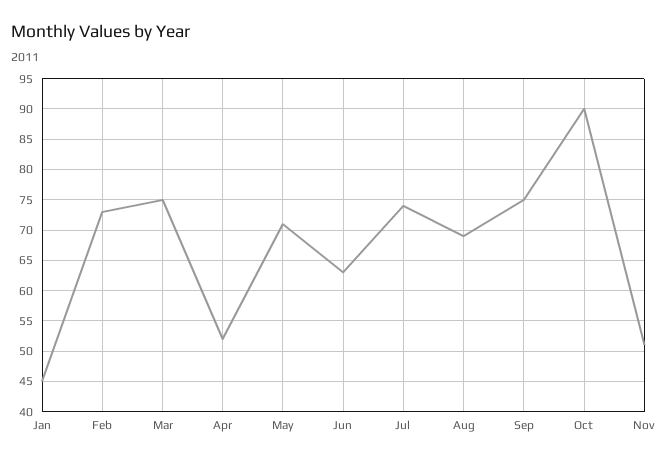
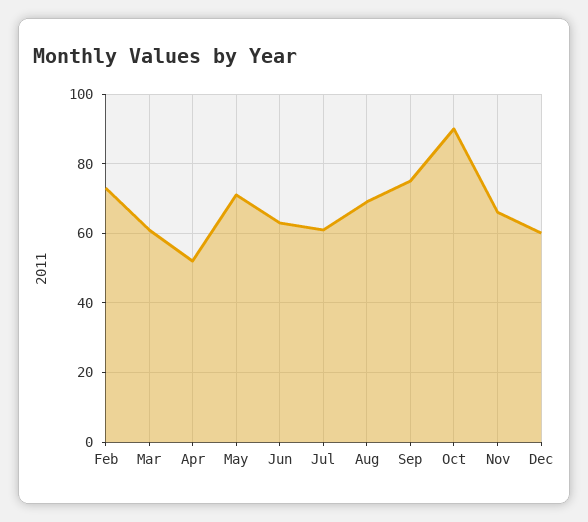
Jan: 45 -> none
Mar: 75 -> 60
Jul: 74 -> 60
Nov: 51 -> 65
Dec: none -> 60

